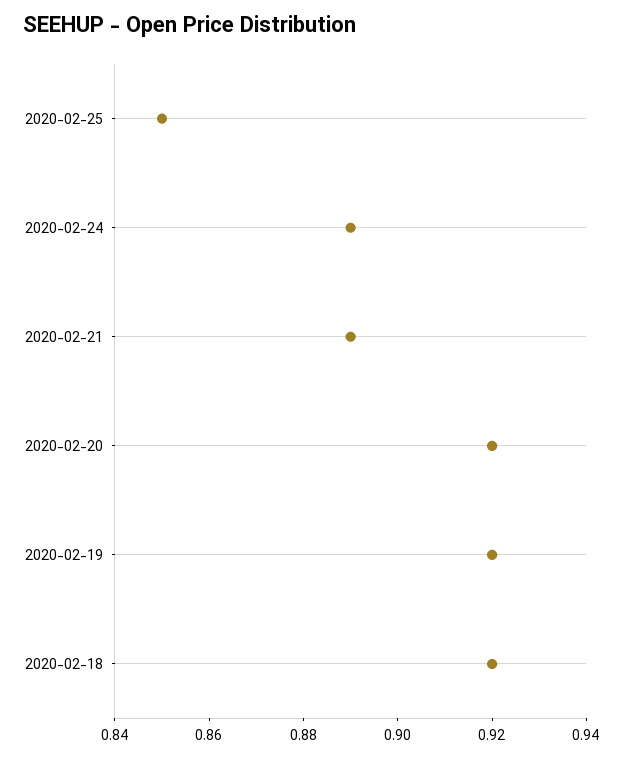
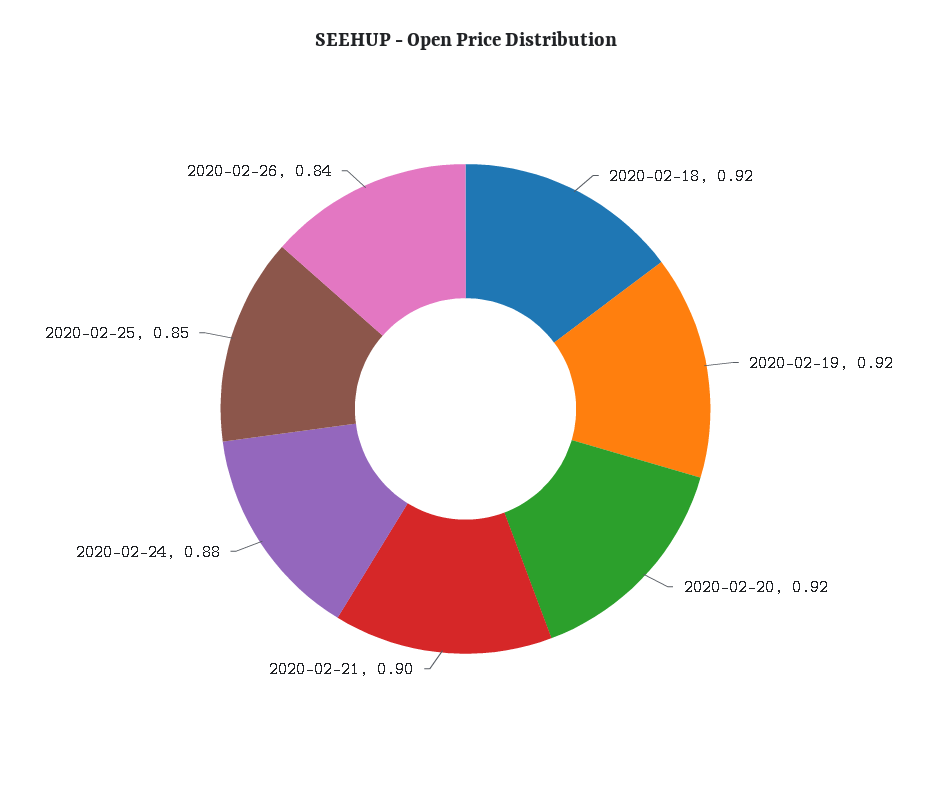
2020-02-24: 0.89 -> 0.88
2020-02-21: 0.89 -> 0.9
2020-02-26: none -> 0.84

